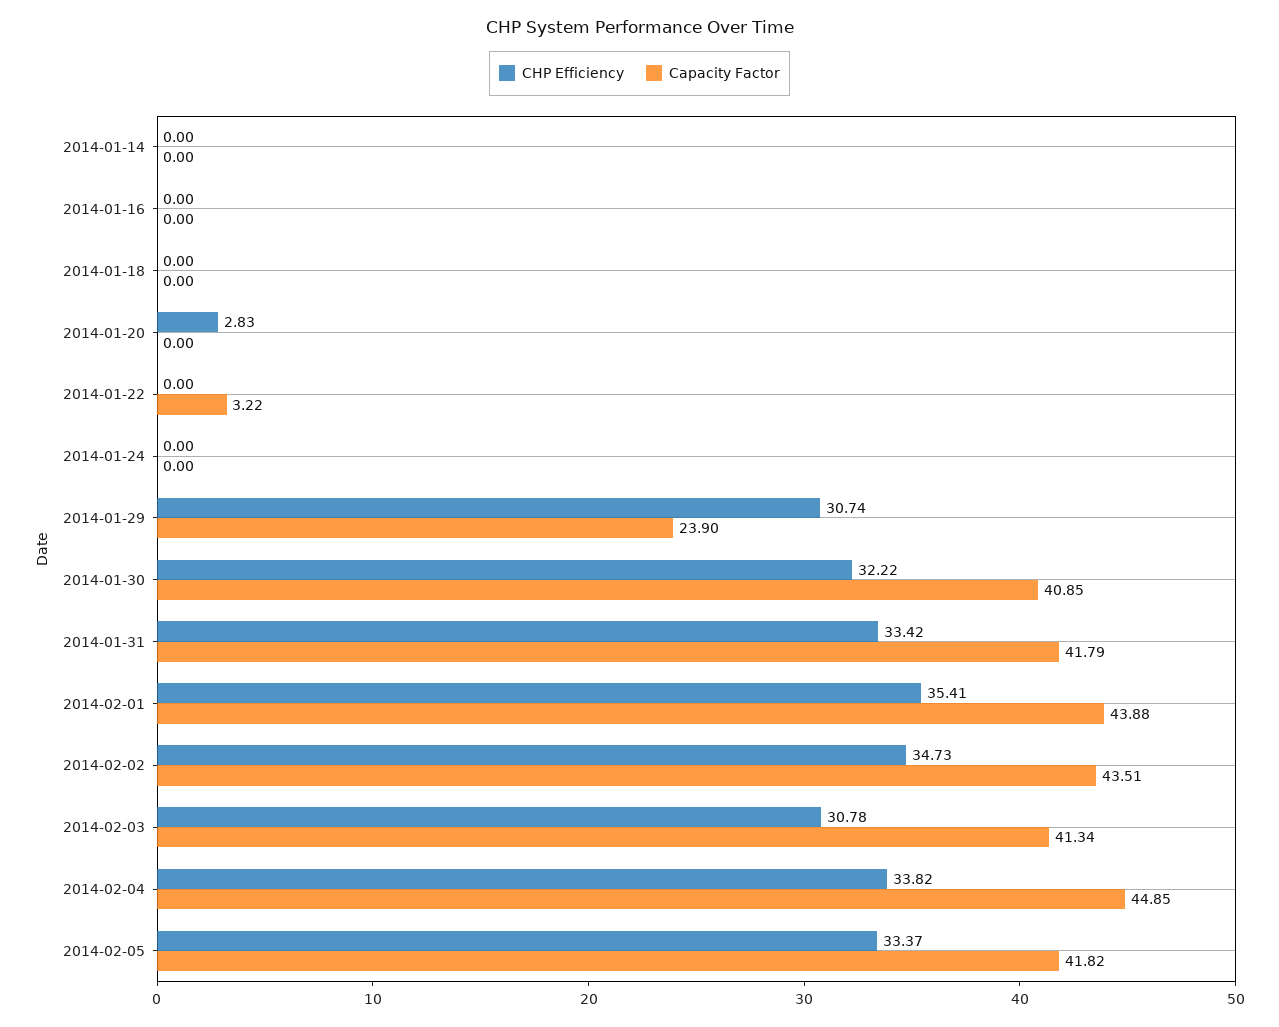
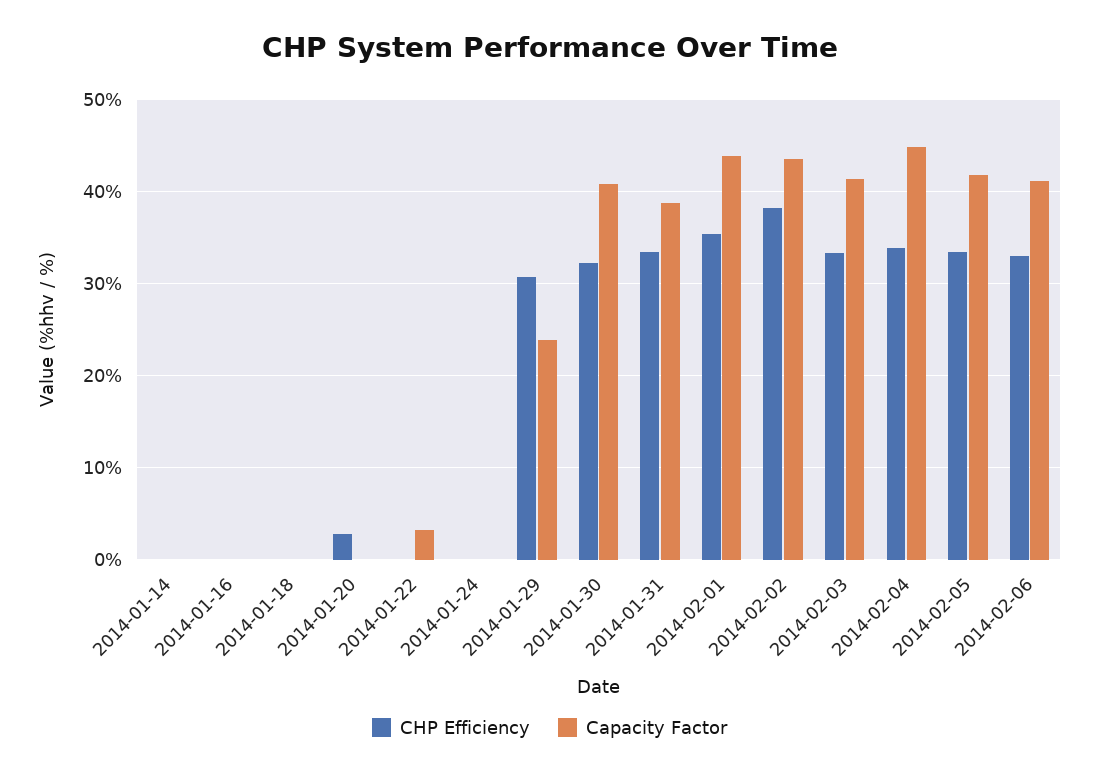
Capacity Factor, 2014-01-31: 41.79 -> 39
CHP Efficiency, 2014-02-02: 34.73 -> 38
CHP Efficiency, 2014-02-03: 30.78 -> 33
CHP Efficiency, 2014-02-06: none -> 33
Capacity Factor, 2014-02-06: none -> 41

